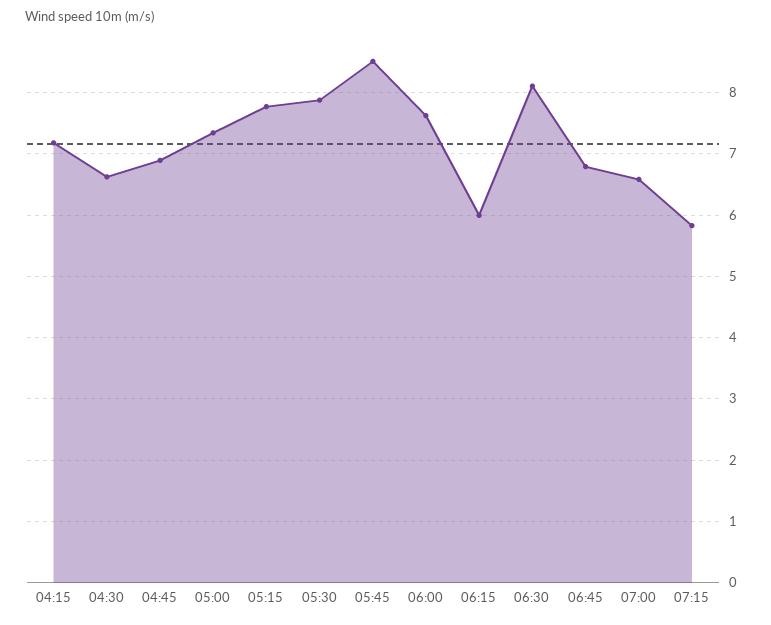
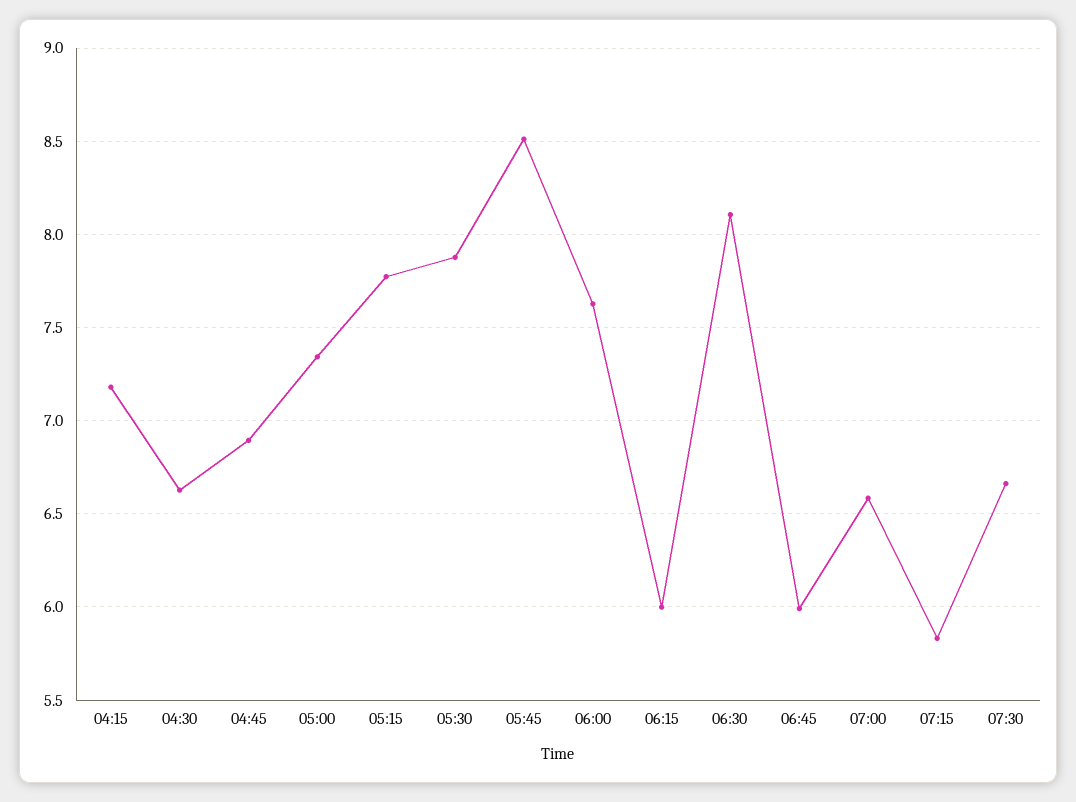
06:45: 6.8 -> 6
07:30: none -> 6.65

